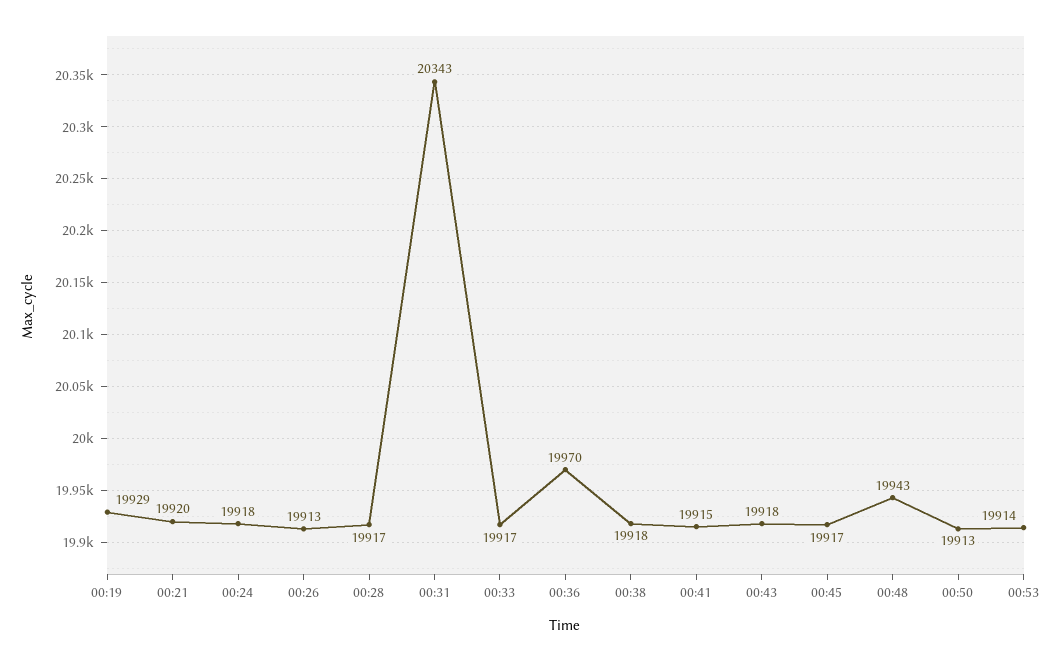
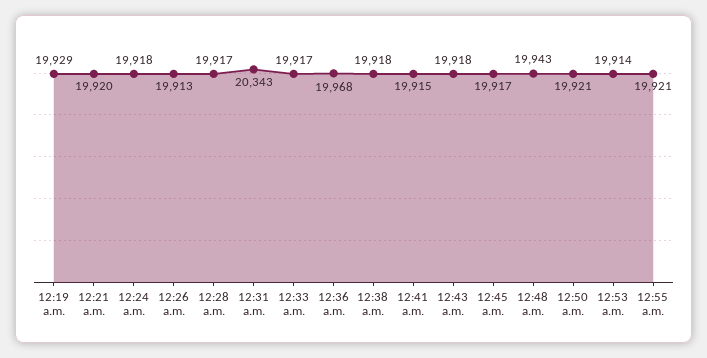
00:36: 19970 -> 19968
00:50: 19913 -> 19921
12:55 a.m.: none -> 19921

